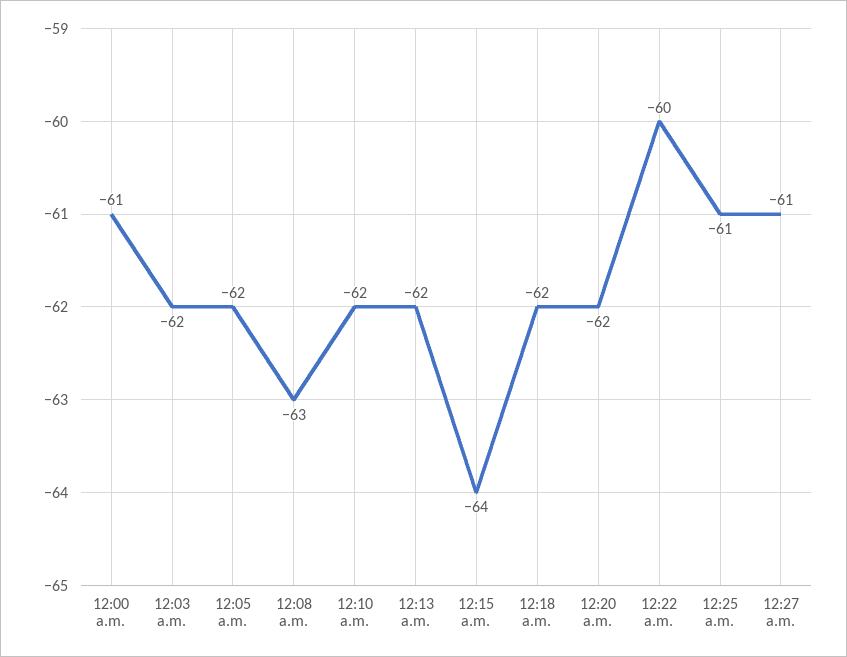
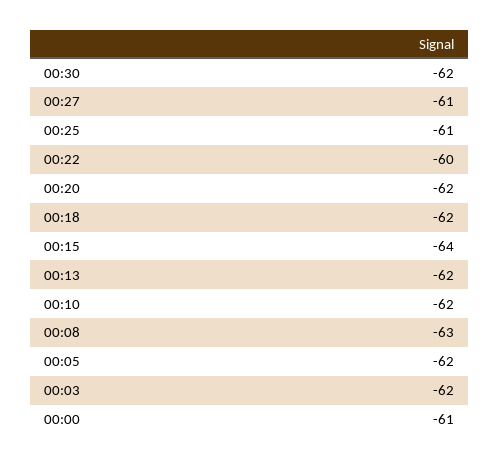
00:30: none -> -62

